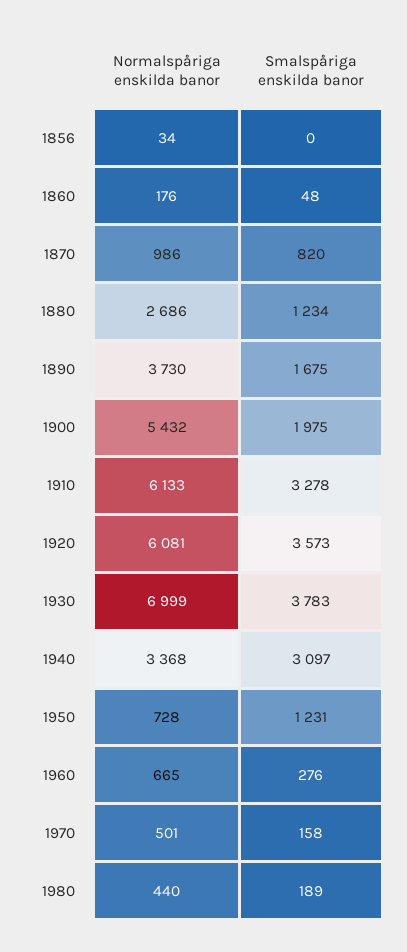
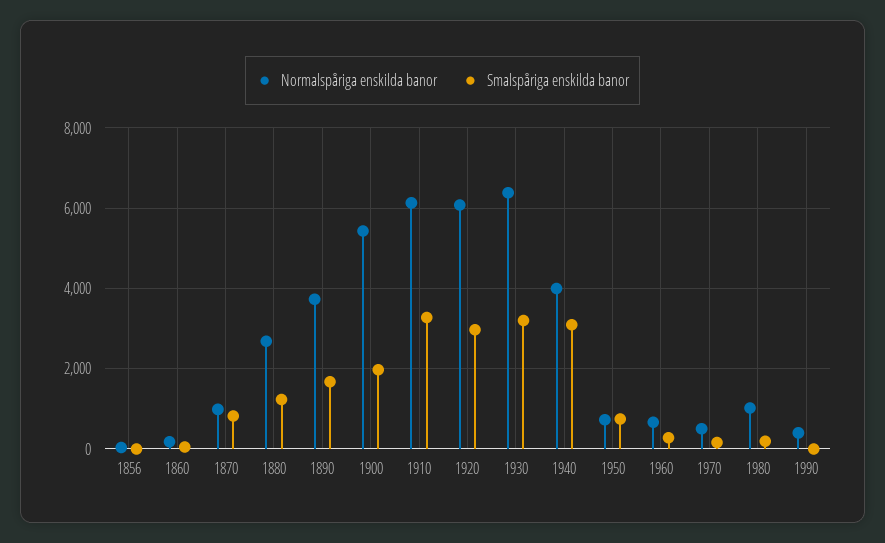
Smalspåriga enskilda banor, 1920: 3573 -> 3000
Normalspåriga enskilda banor, 1930: 6999 -> 6400
Smalspåriga enskilda banor, 1930: 3783 -> 3200
Normalspåriga enskilda banor, 1940: 3368 -> 4000
Smalspåriga enskilda banor, 1950: 1231 -> 800
Normalspåriga enskilda banor, 1980: 440 -> 1000
Normalspåriga enskilda banor, 1990: none -> 400
Smalspåriga enskilda banor, 1990: none -> 0

